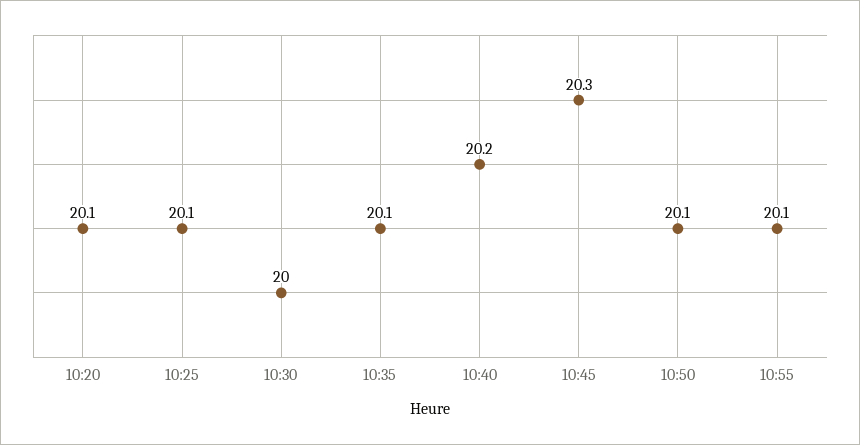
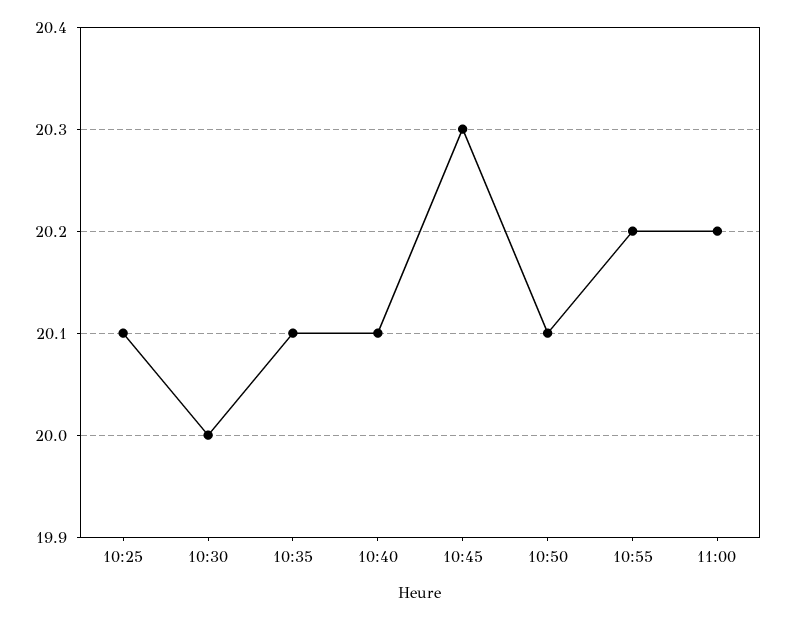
10:20: 20.1 -> none
10:40: 20.2 -> 20.1
10:55: 20.1 -> 20.2
11:00: none -> 20.2

